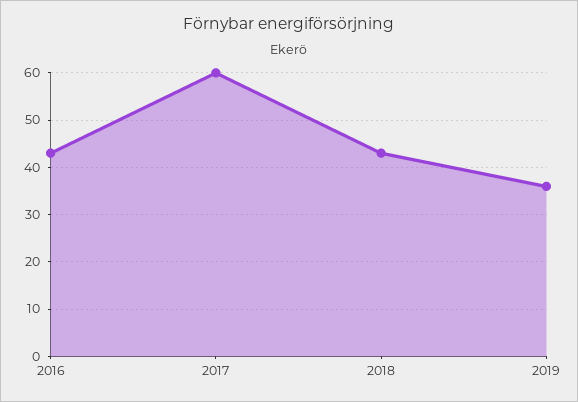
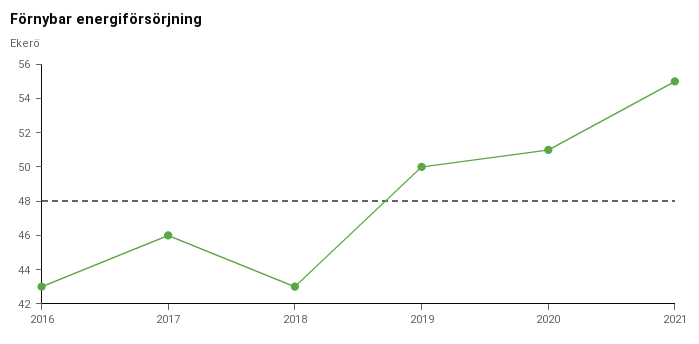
2017: 60 -> 46
2019: 35 -> 50
2020: none -> 51
2021: none -> 55

